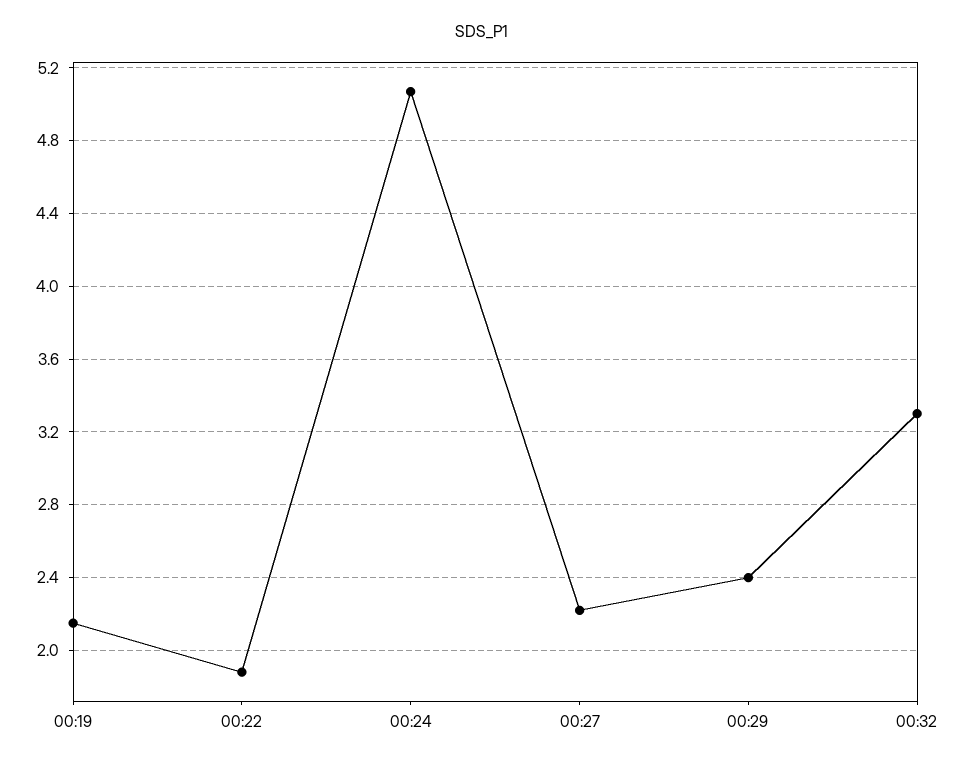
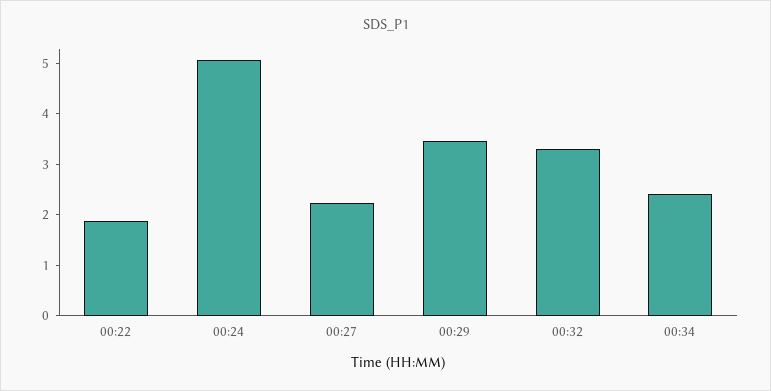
00:19: 2.15 -> none
00:29: 2.4 -> 3.4
00:34: none -> 2.4

